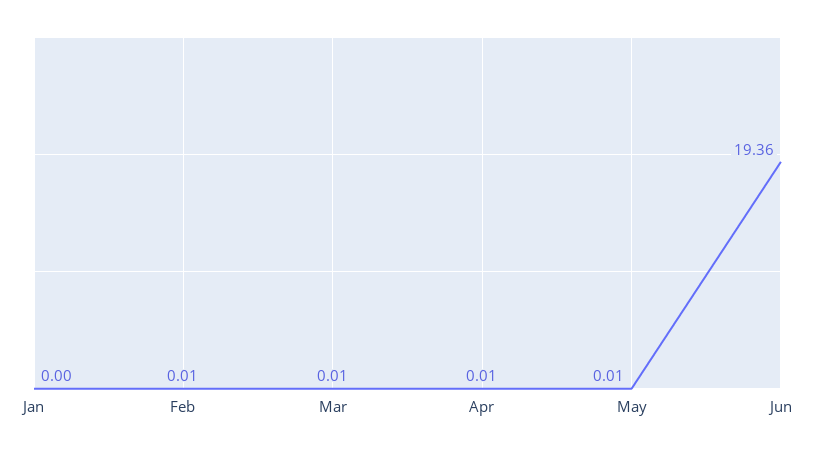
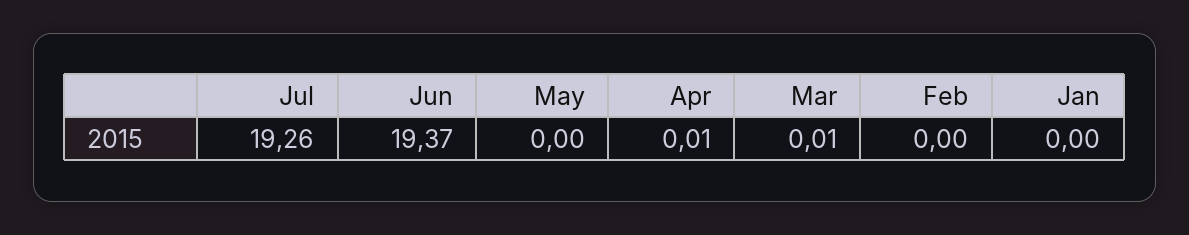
Feb: 0.01 -> 0
May: 0.01 -> 0
Jun: 19.36 -> 19.37
Jul: none -> 19.26

